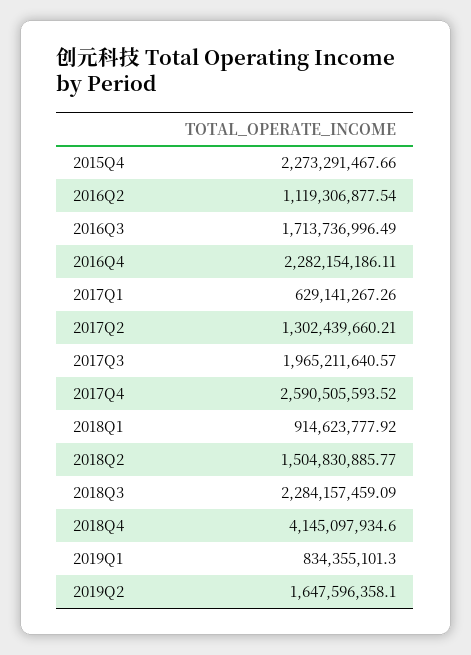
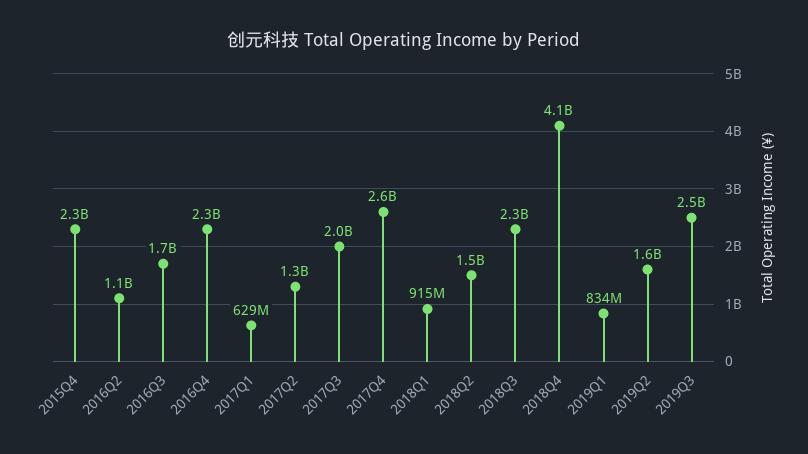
2019Q3: none -> 2500000000

